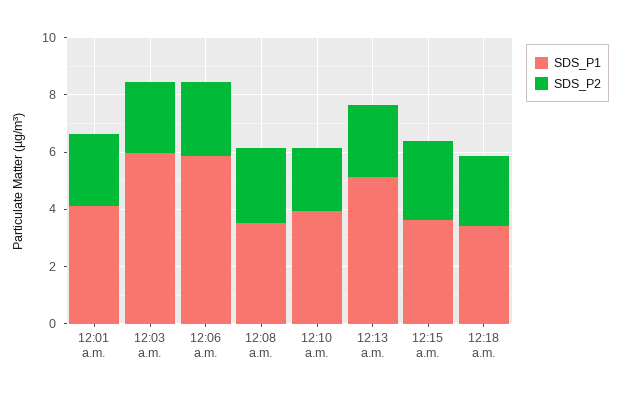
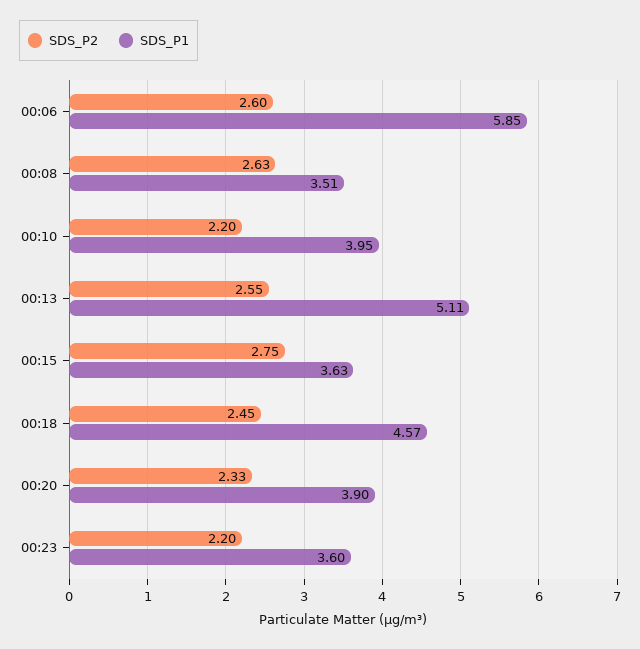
SDS_P1, 12:01 a.m.: 4 -> none
SDS_P2, 12:01 a.m.: 2.5 -> none
SDS_P1, 12:03 a.m.: 6 -> none
SDS_P2, 12:03 a.m.: 2.5 -> none
SDS_P1, 12:18 a.m.: 3.5 -> 4.57
SDS_P2, 00:20: none -> 2.33
SDS_P1, 00:20: none -> 3.9
SDS_P2, 00:23: none -> 2.2
SDS_P1, 00:23: none -> 3.6

